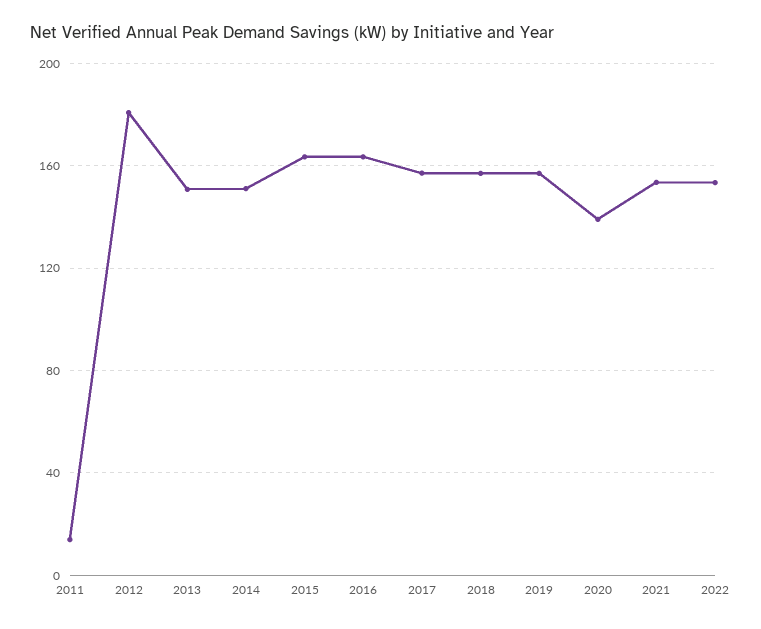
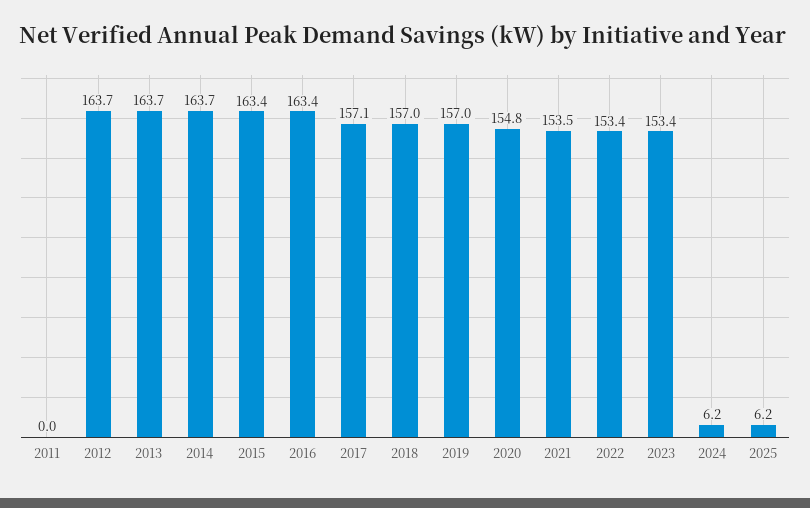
2011: 15 -> 0
2012: 180 -> 163.7
2013: 150 -> 163.7
2014: 150 -> 163.7
2020: 140 -> 154.8
2023: none -> 153.4
2024: none -> 6.2
2025: none -> 6.2

